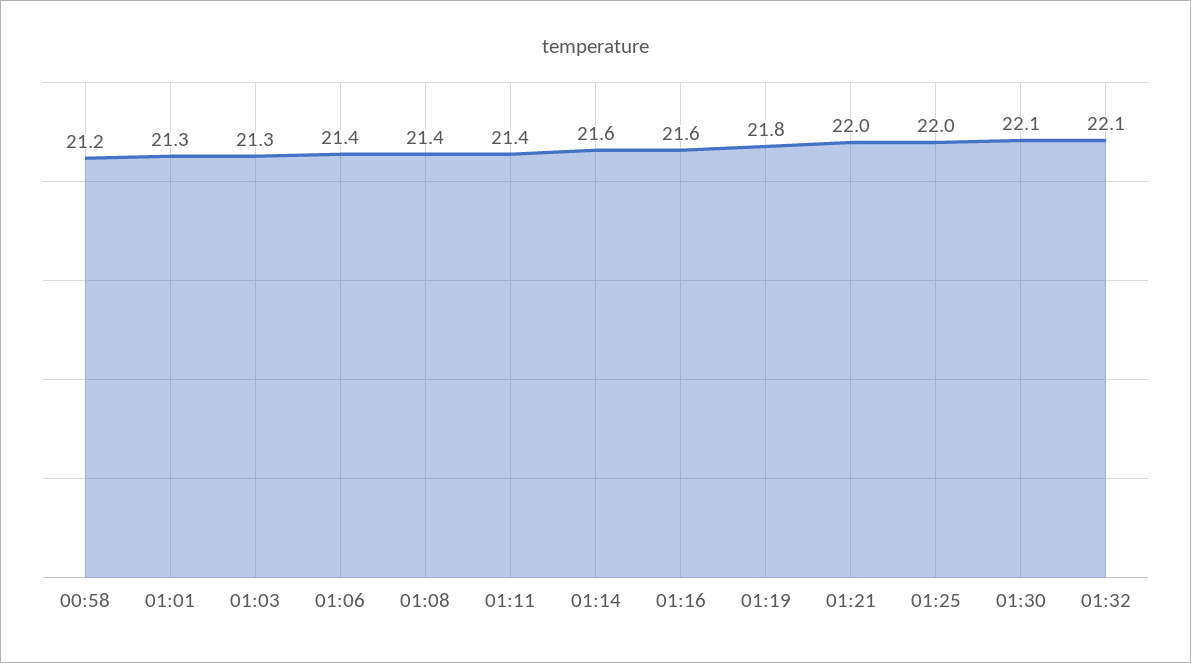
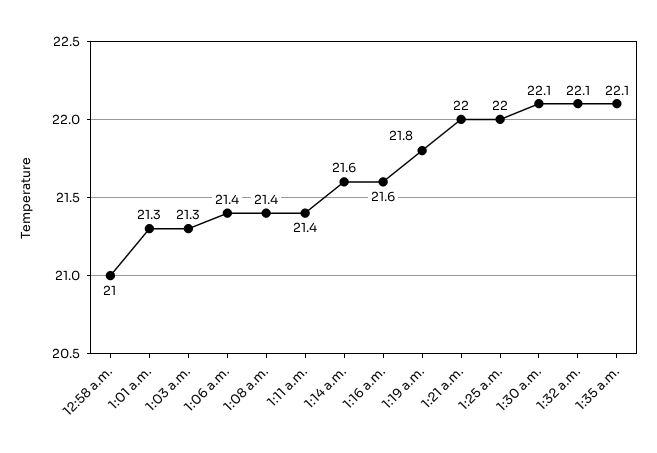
00:58: 21.2 -> 21
1:35 a.m.: none -> 22.1

